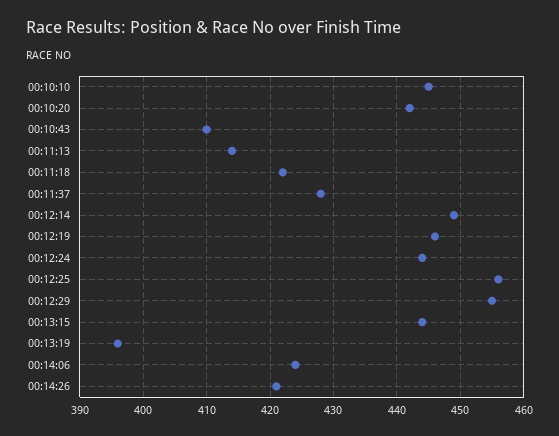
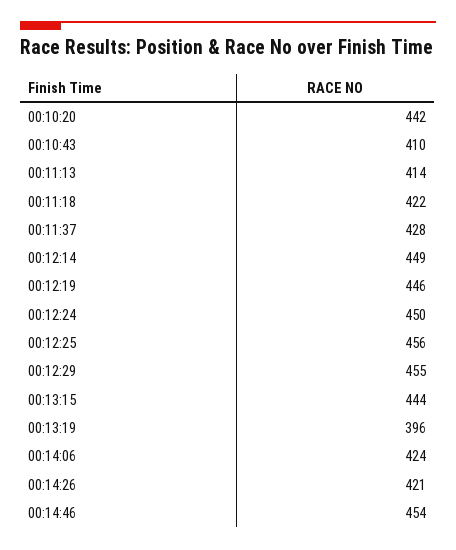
00:10:10: 445 -> none
00:12:24: 444 -> 450
00:14:46: none -> 454

